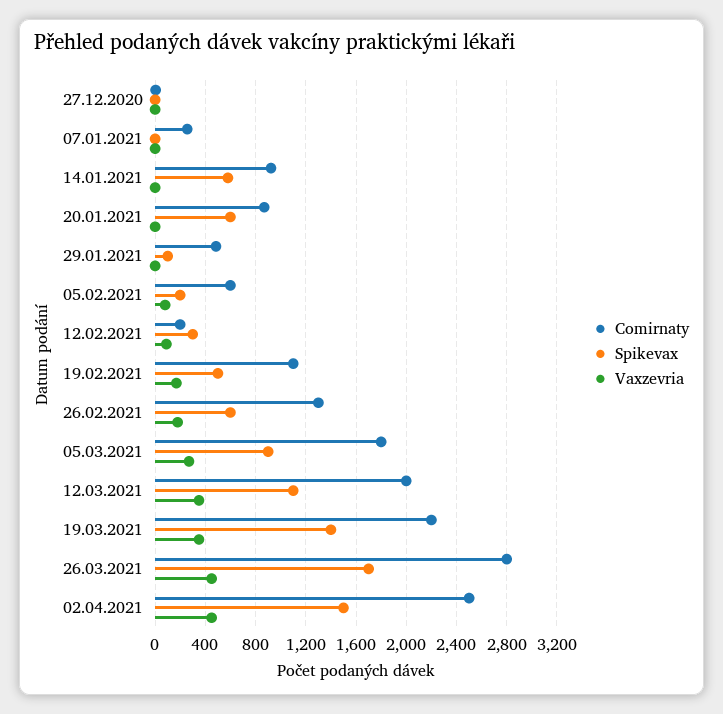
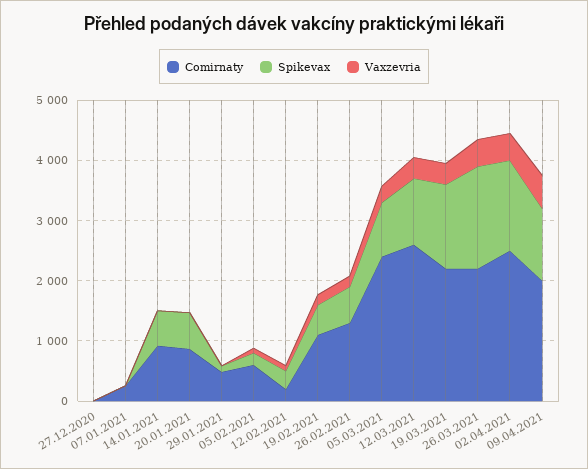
Comirnaty, 05.03.2021: 1800 -> 2400
Comirnaty, 12.03.2021: 2000 -> 2600
Comirnaty, 26.03.2021: 2800 -> 2200
Comirnaty, 09.04.2021: none -> 2000
Spikevax, 09.04.2021: none -> 1200
Vaxzevria, 09.04.2021: none -> 600

